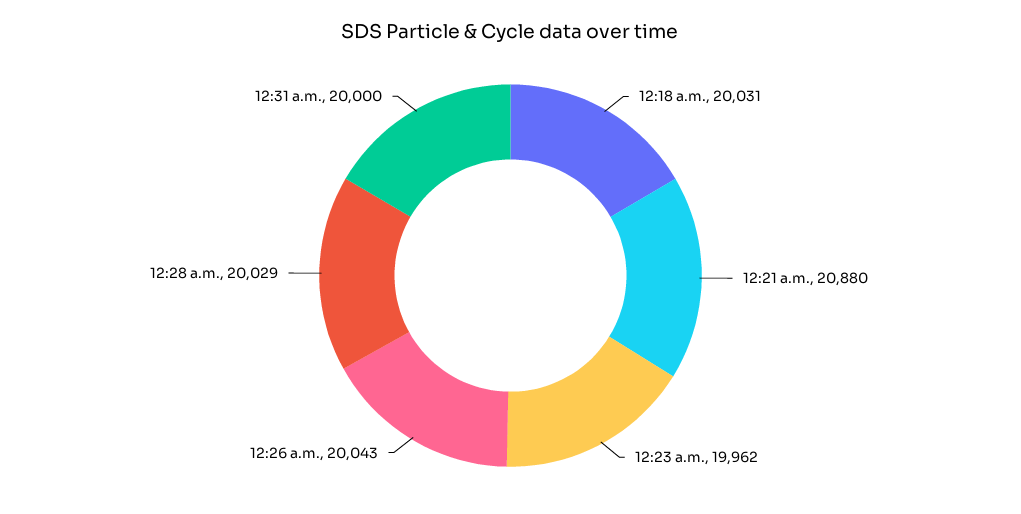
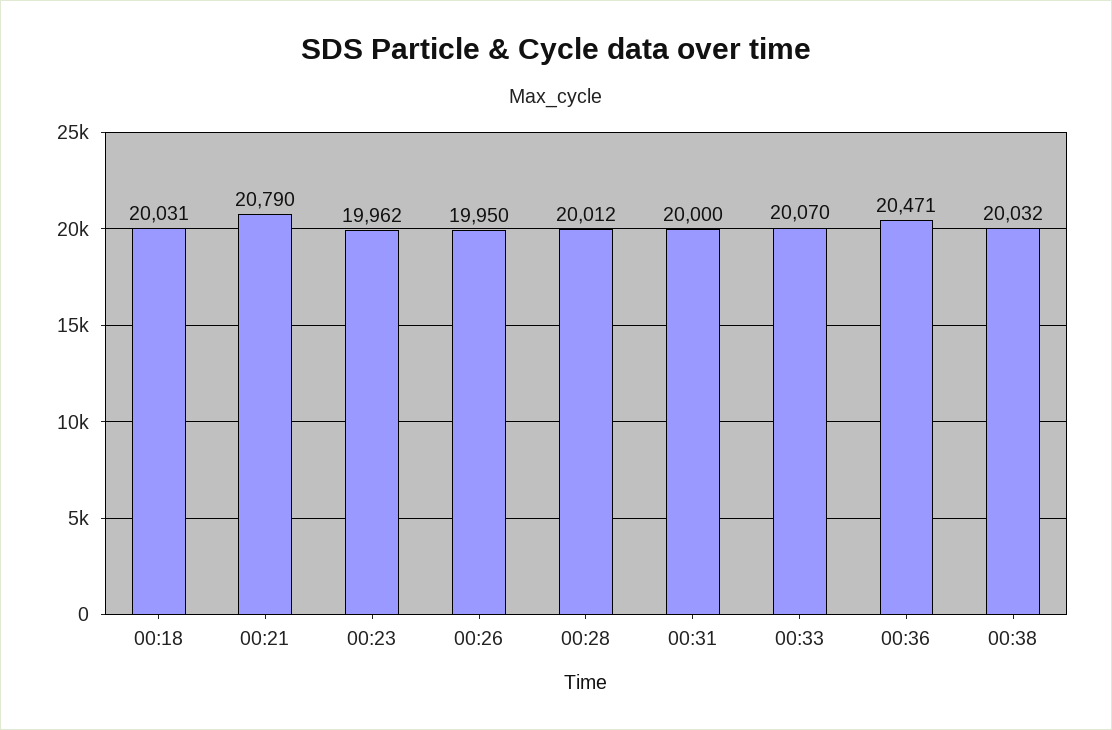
12:21 a.m.: 20880 -> 20790
12:26 a.m.: 20043 -> 19950
12:28 a.m.: 20029 -> 20012
00:33: none -> 20070
00:36: none -> 20471
00:38: none -> 20032

